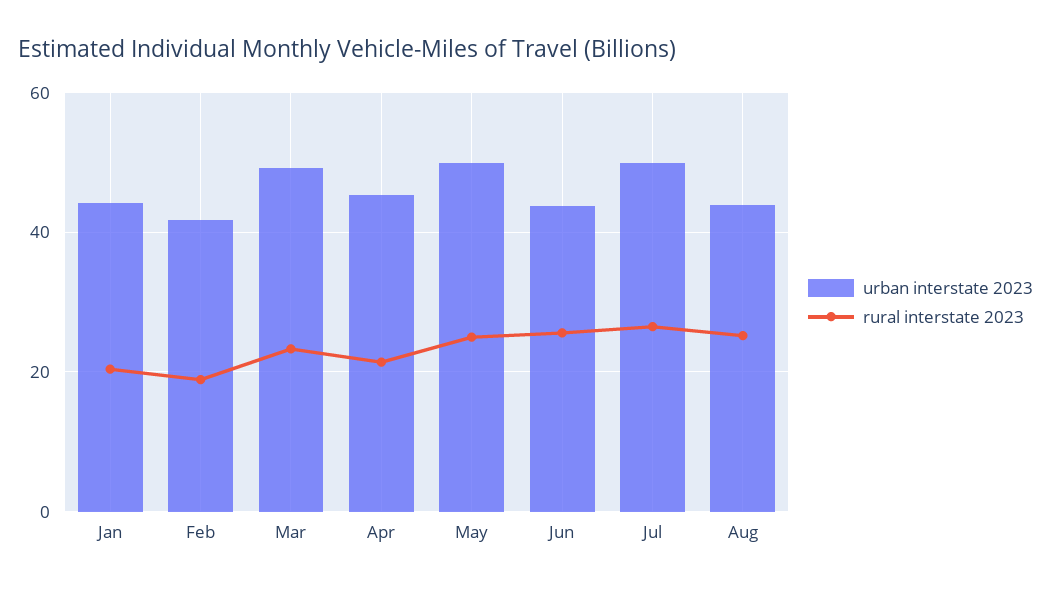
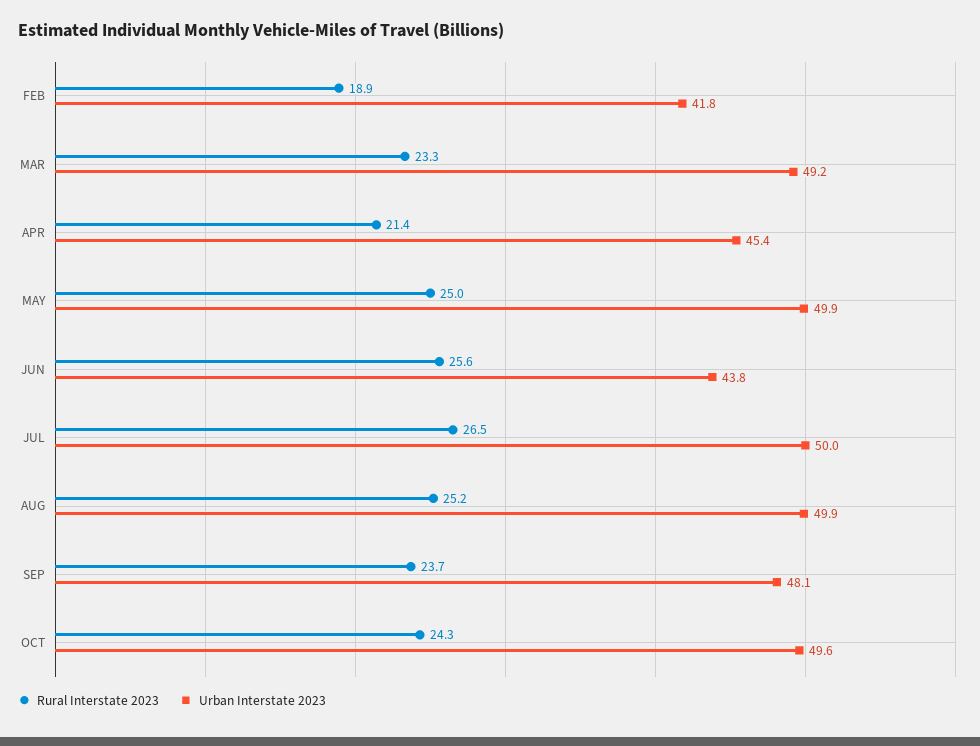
urban interstate 2023, Jan: 44 -> none
rural interstate 2023, Jan: 20 -> none
urban interstate 2023, Aug: 44 -> 49.9
rural interstate 2023, SEP: none -> 23.7
urban interstate 2023, SEP: none -> 48.1
rural interstate 2023, OCT: none -> 24.3
urban interstate 2023, OCT: none -> 49.6

